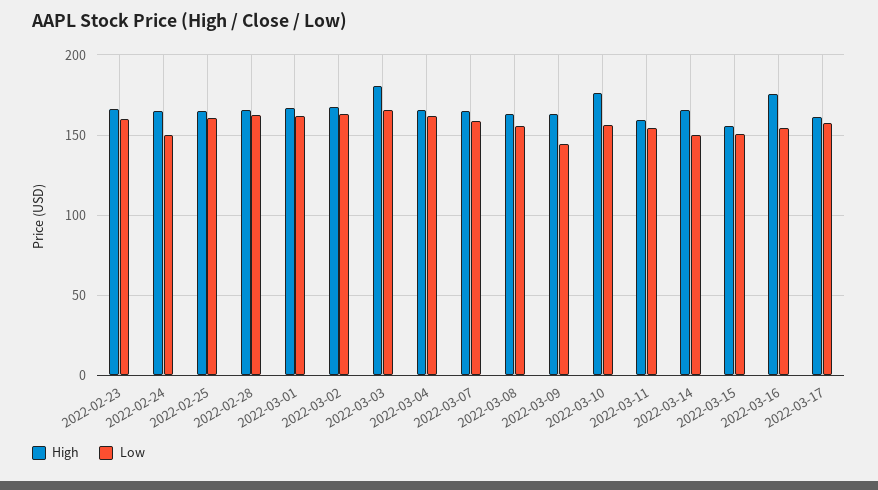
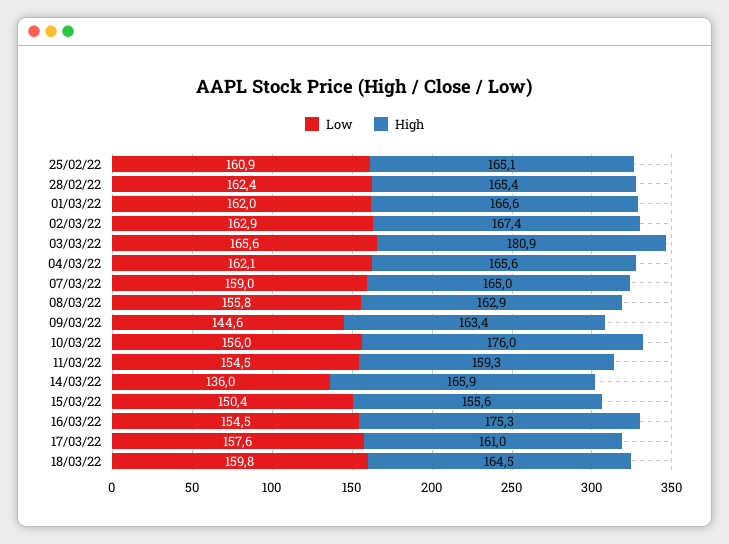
High, 2022-02-23: 165 -> none
Low, 2022-02-23: 160 -> none
High, 2022-02-24: 165 -> none
Low, 2022-02-24: 150 -> none
Low, 2022-03-14: 150 -> 136
Low, 18/03/22: none -> 159.8
High, 18/03/22: none -> 164.5

